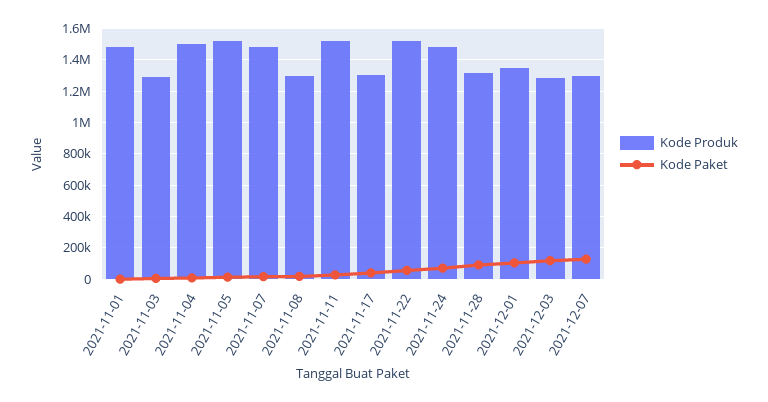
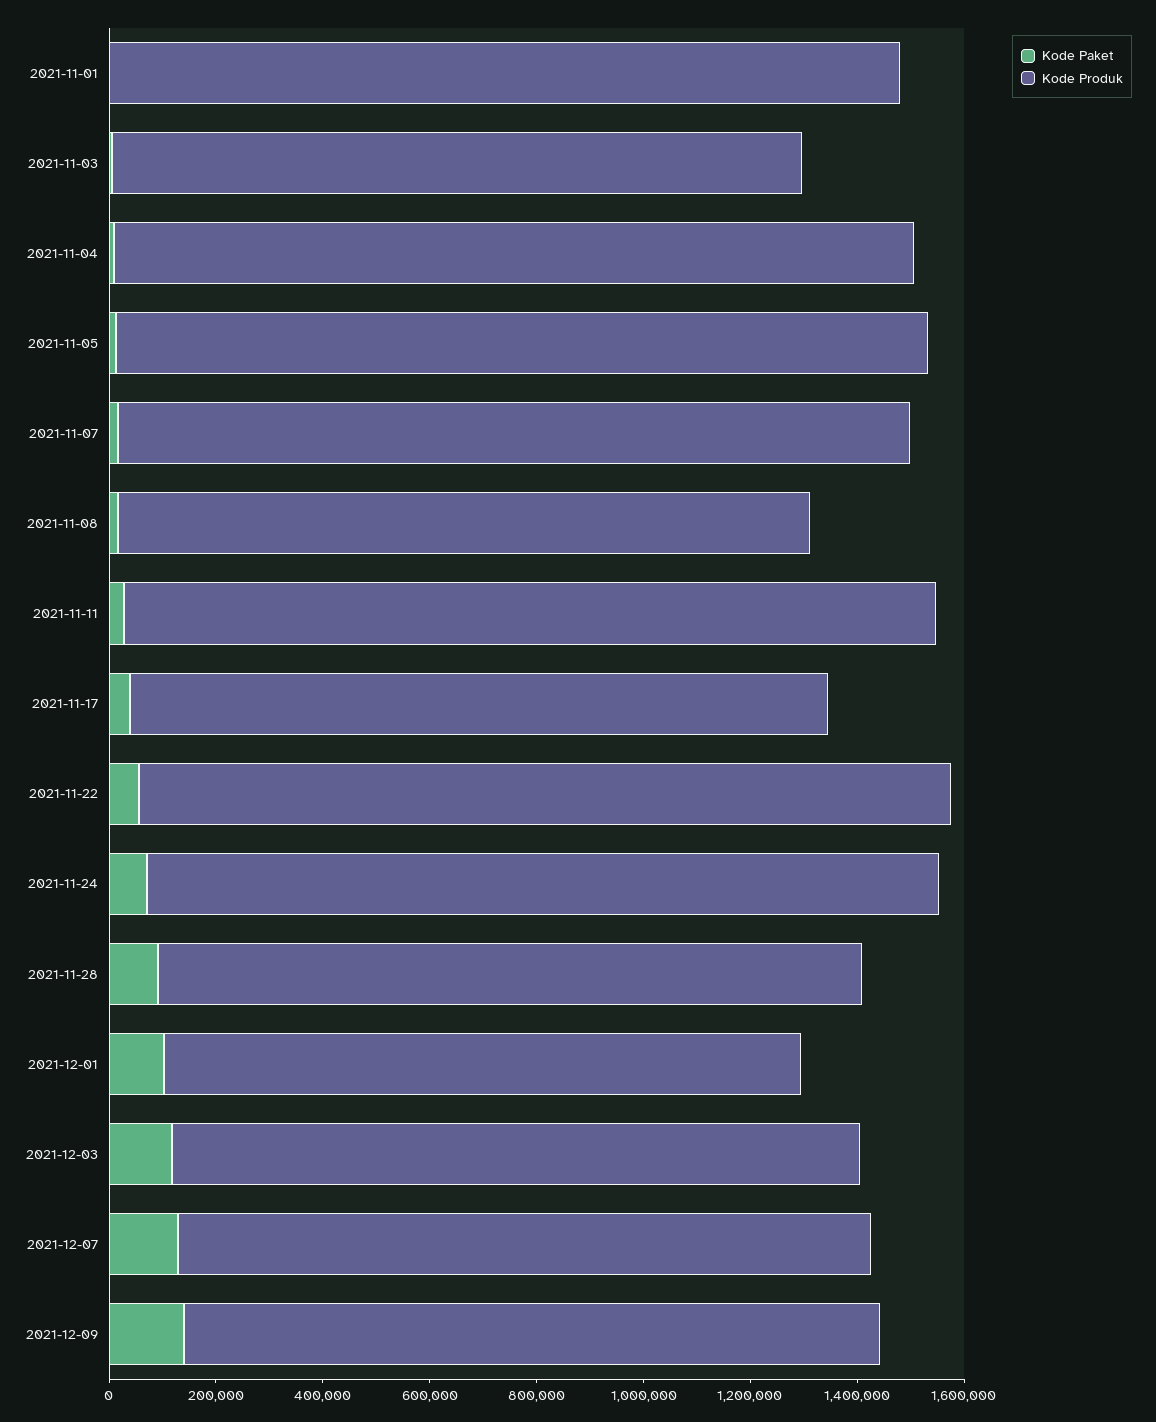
Kode Produk, 2021-12-01: 1350000 -> 1200000
Kode Paket, 2021-12-09: none -> 150000
Kode Produk, 2021-12-09: none -> 1300000

